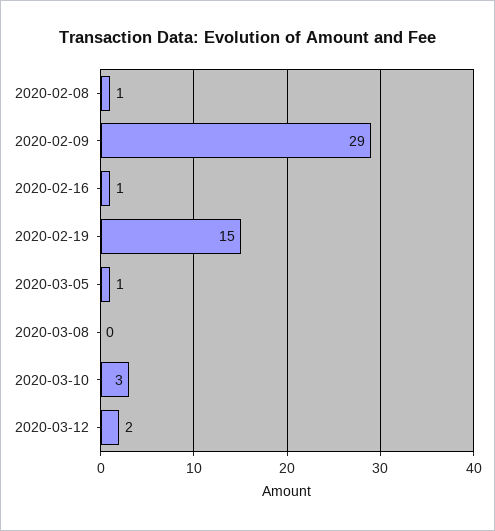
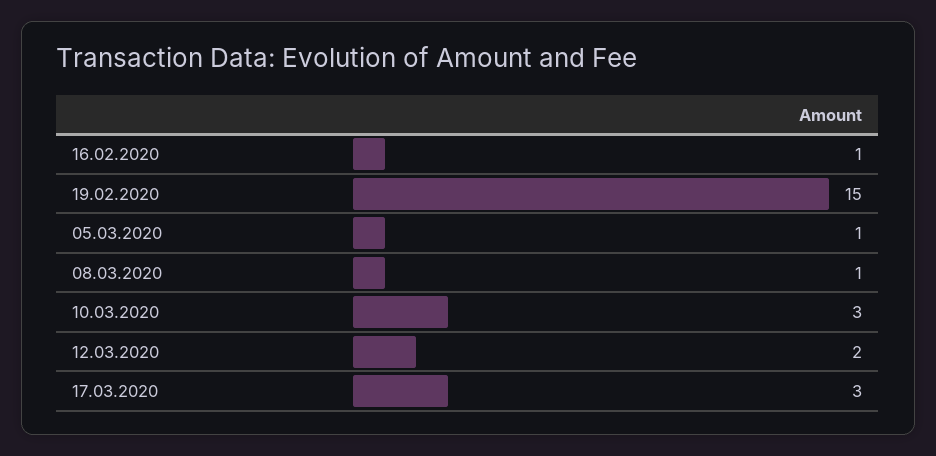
2020-02-08: 1 -> none
2020-02-09: 29 -> none
2020-03-08: 0 -> 1
17.03.2020: none -> 3

